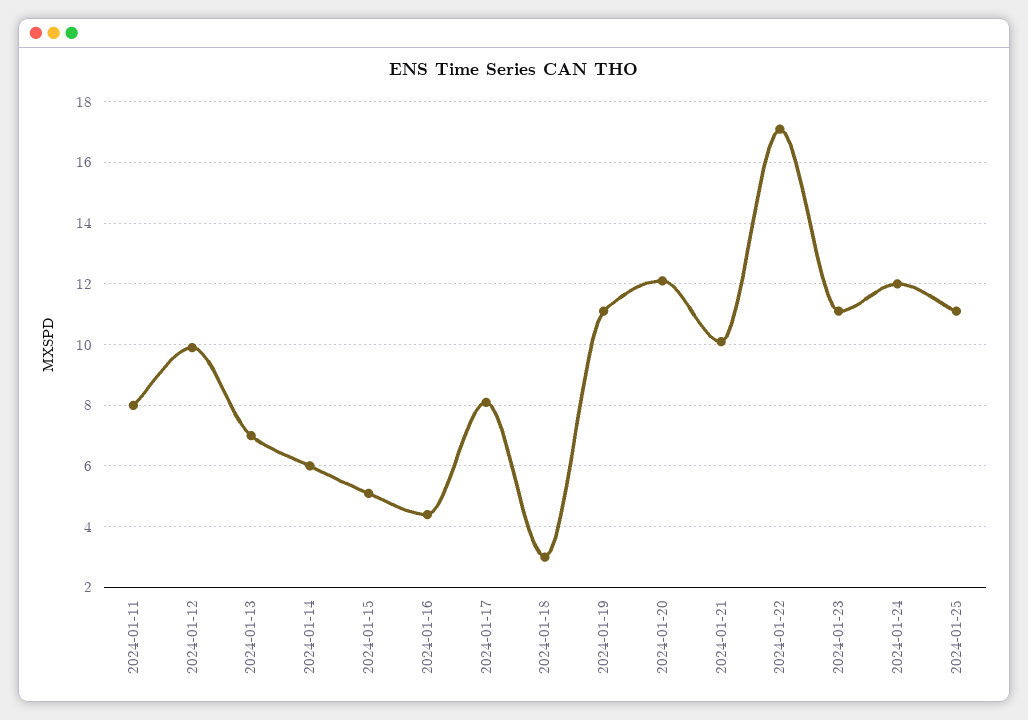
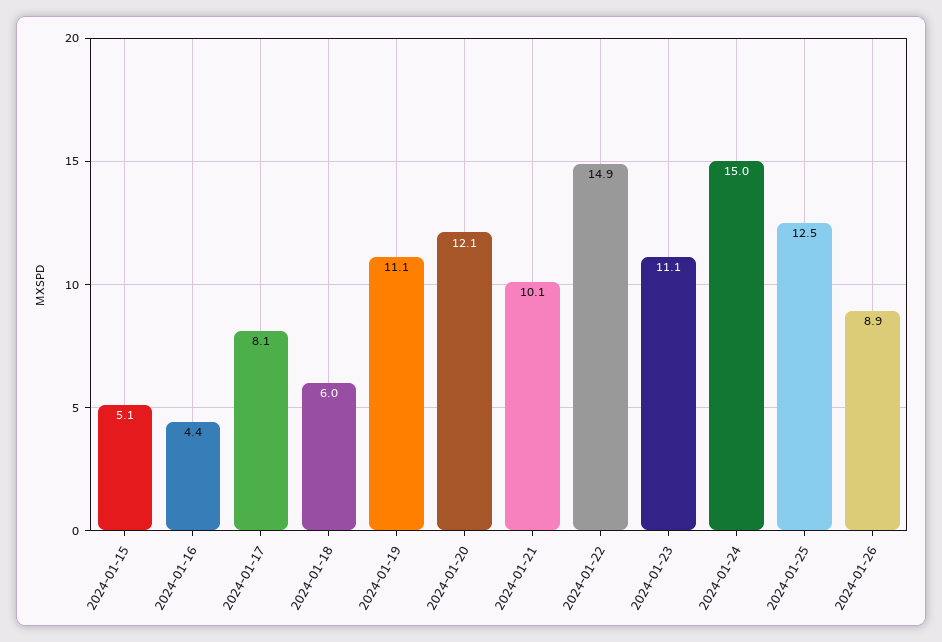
2024-01-11: 8 -> none
2024-01-12: 10 -> none
2024-01-13: 7 -> none
2024-01-14: 6 -> none
2024-01-18: 3 -> 6
2024-01-22: 17 -> 14.9
2024-01-24: 12 -> 15
2024-01-25: 11 -> 12.5
2024-01-26: none -> 8.9

